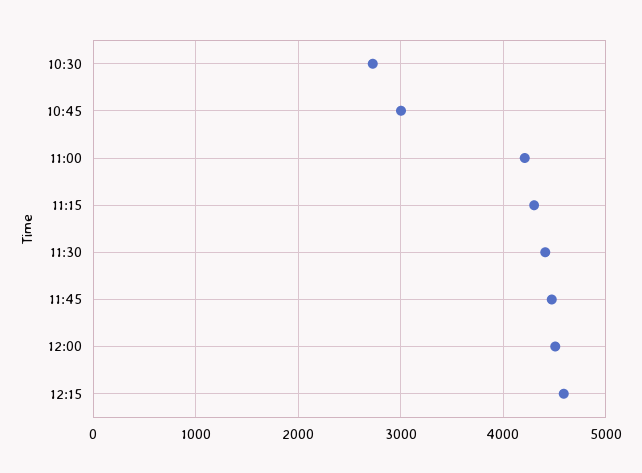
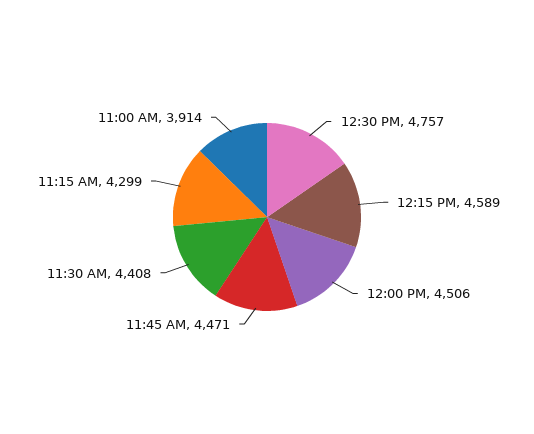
10:30: 2700 -> none
10:45: 3000 -> none
11:00: 4200 -> 3914
12:30 PM: none -> 4757

